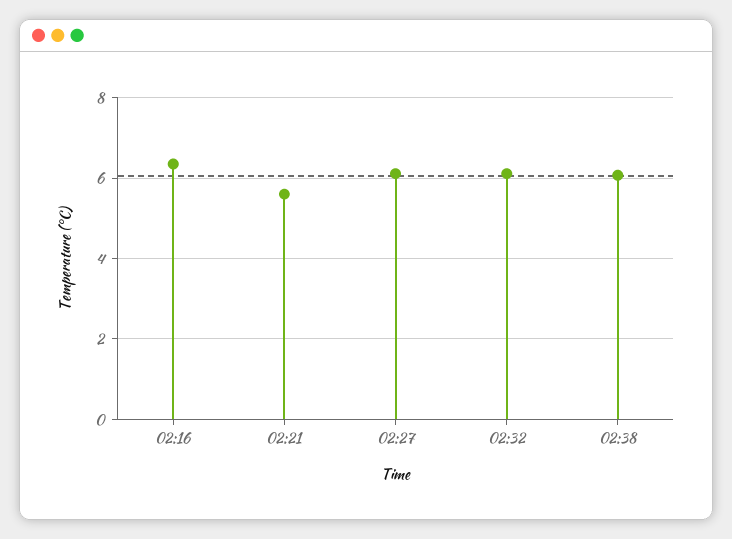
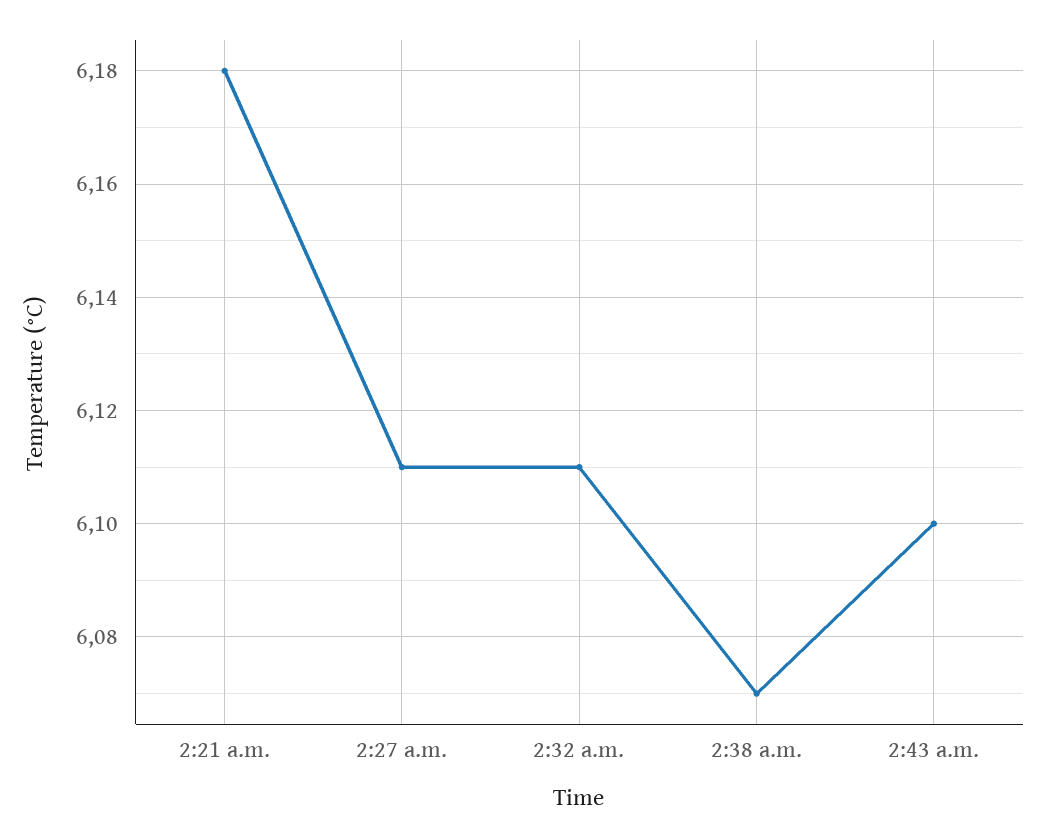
02:16: 6.4 -> none
02:21: 5.6 -> 6.18
2:43 a.m.: none -> 6.1

